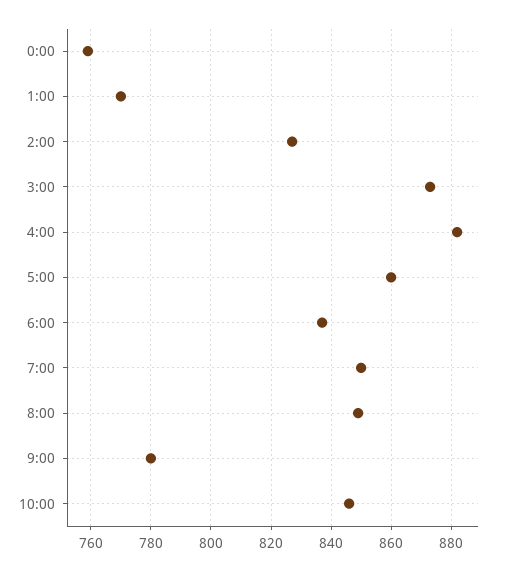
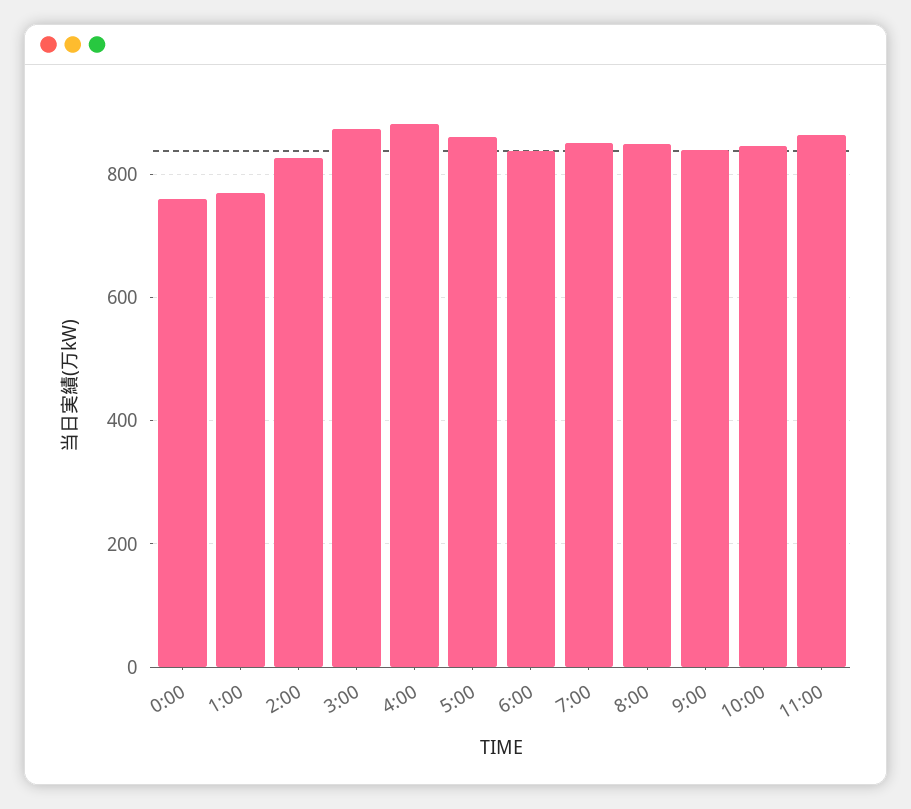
9:00: 780 -> 840
11:00: none -> 860

